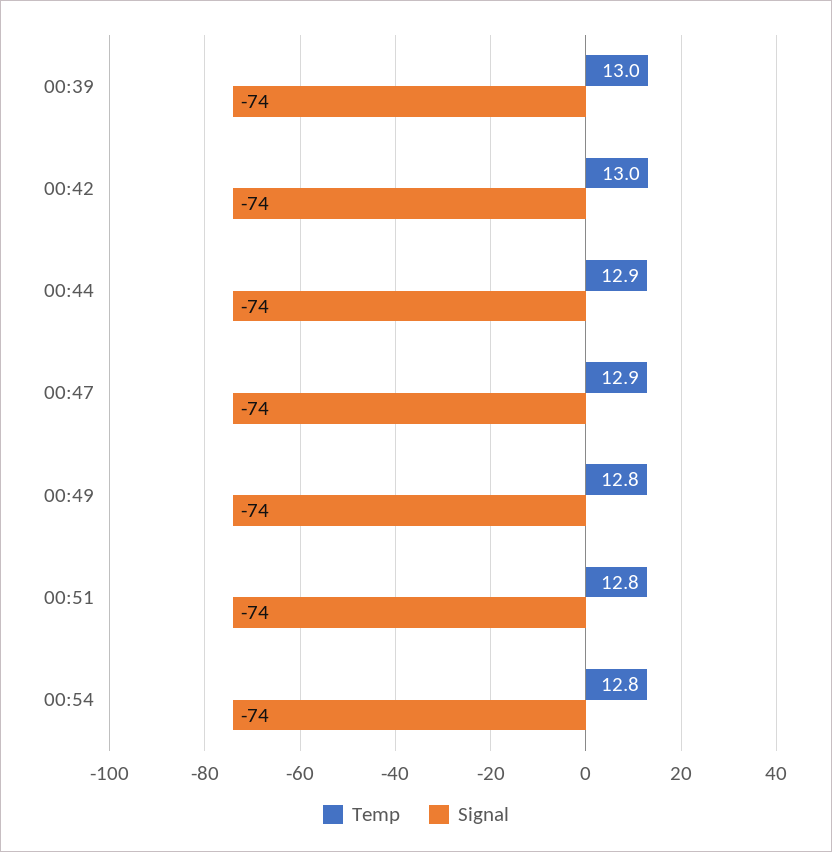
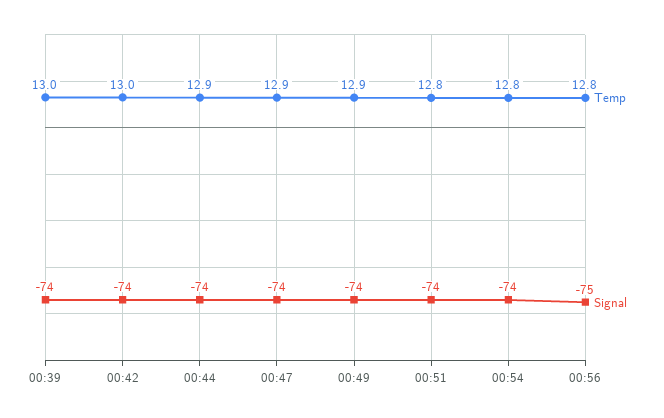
Temp, 00:49: 12.8 -> 12.9
Temp, 00:56: none -> 12.8
Signal, 00:56: none -> -75

